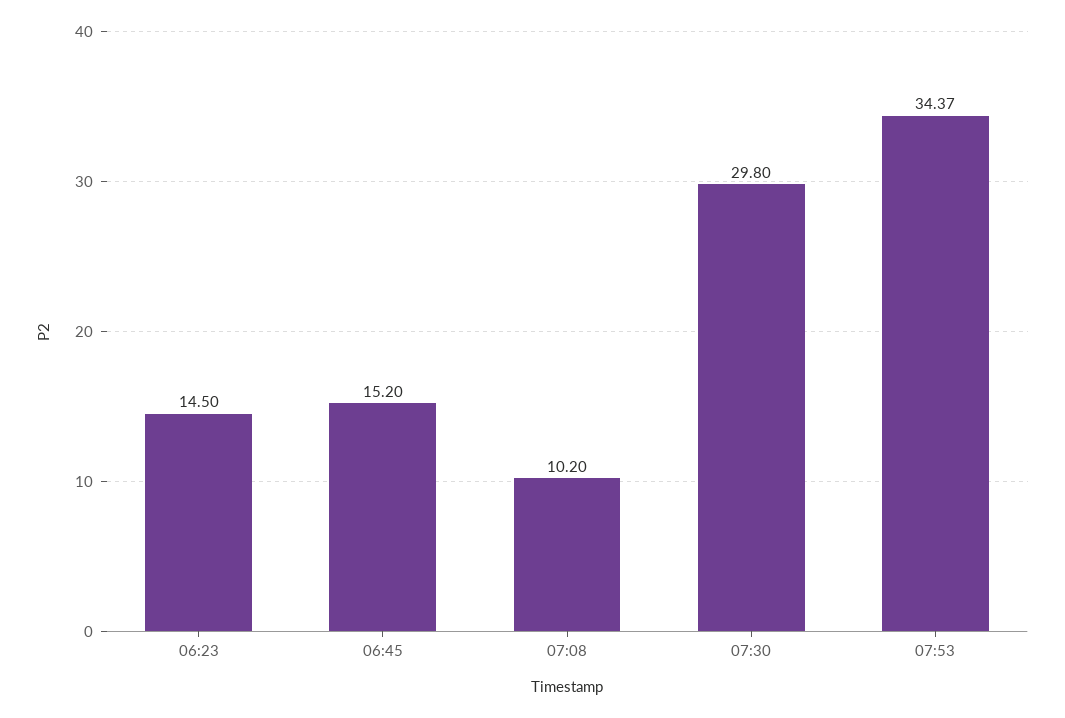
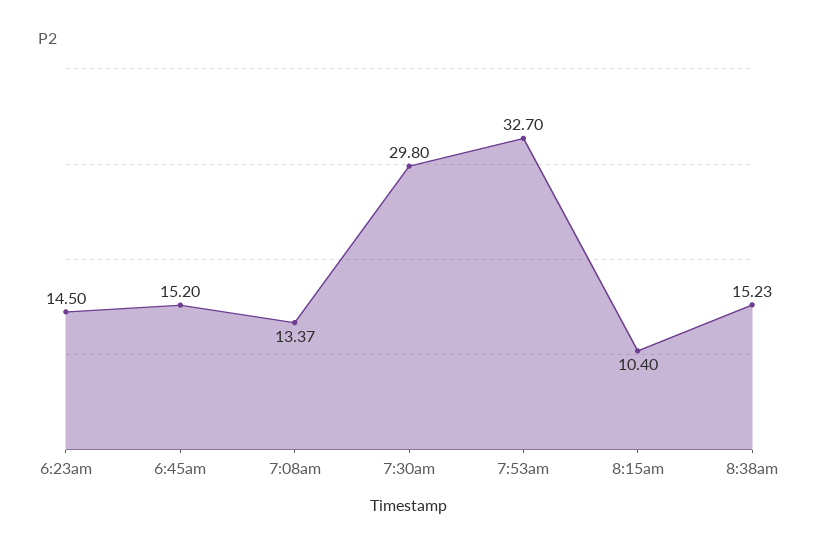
07:08: 10.2 -> 13.37
07:53: 34.37 -> 32.7
8:15am: none -> 10.4
8:38am: none -> 15.23

